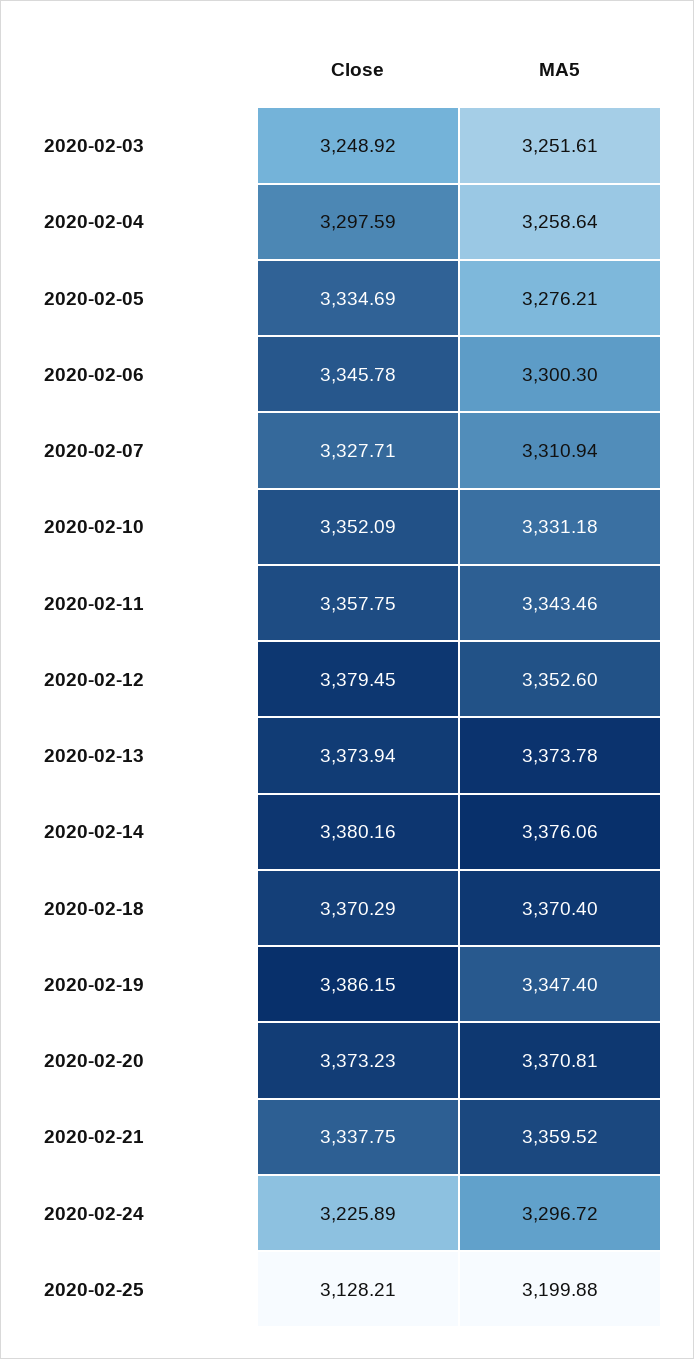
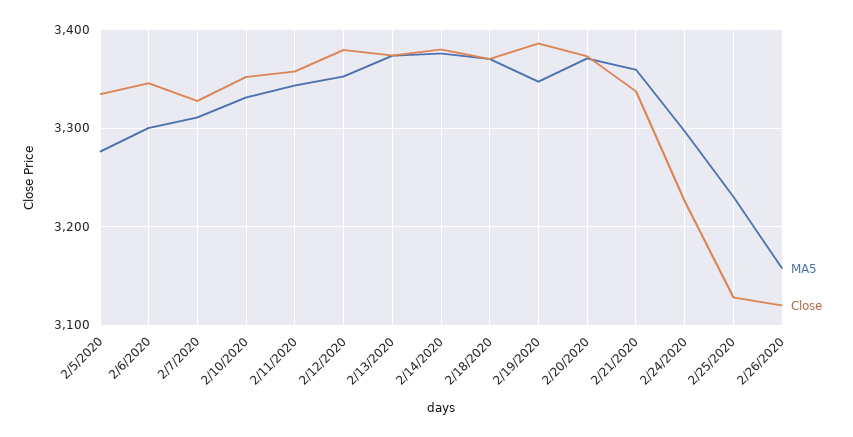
Close, 2020-02-03: 3248.92 -> none
MA5, 2020-02-03: 3251.61 -> none
Close, 2020-02-04: 3297.59 -> none
MA5, 2020-02-04: 3258.64 -> none
MA5, 2020-02-25: 3199.88 -> 3230
MA5, 2/26/2020: none -> 3160
Close, 2/26/2020: none -> 3120

